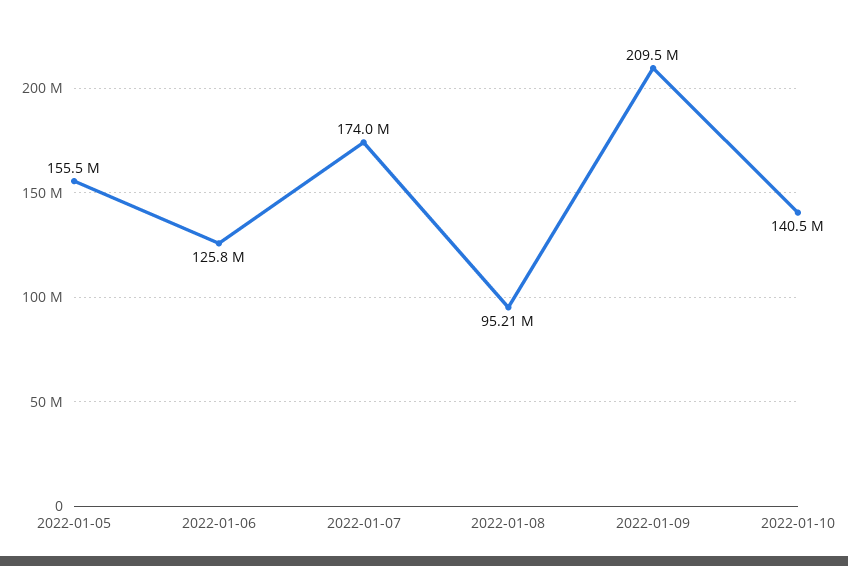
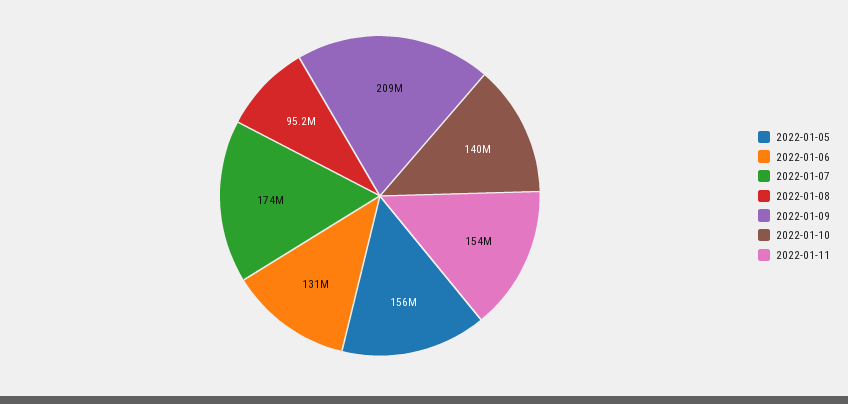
2022-01-06: 125800000 -> 131000000
2022-01-11: none -> 154000000

